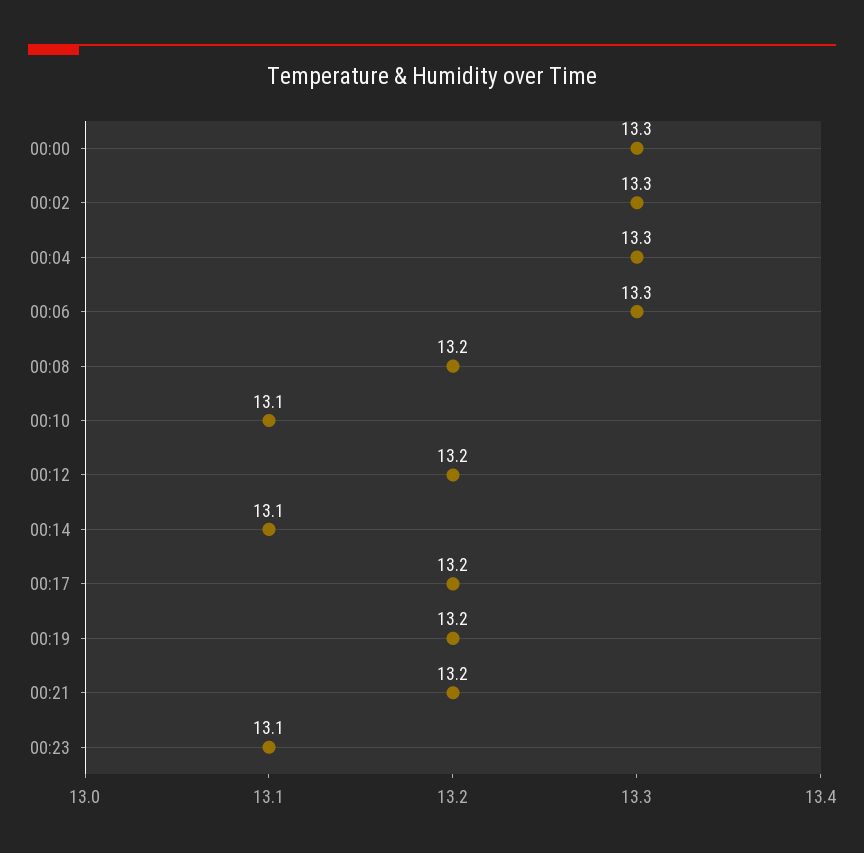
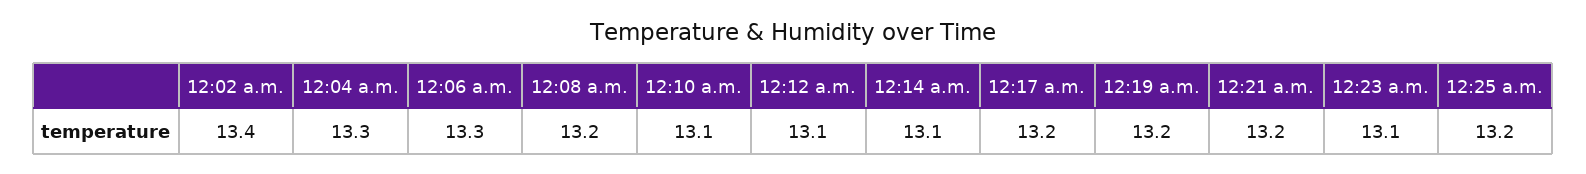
00:00: 13.3 -> none
00:02: 13.3 -> 13.4
00:12: 13.2 -> 13.1
12:25 a.m.: none -> 13.2

